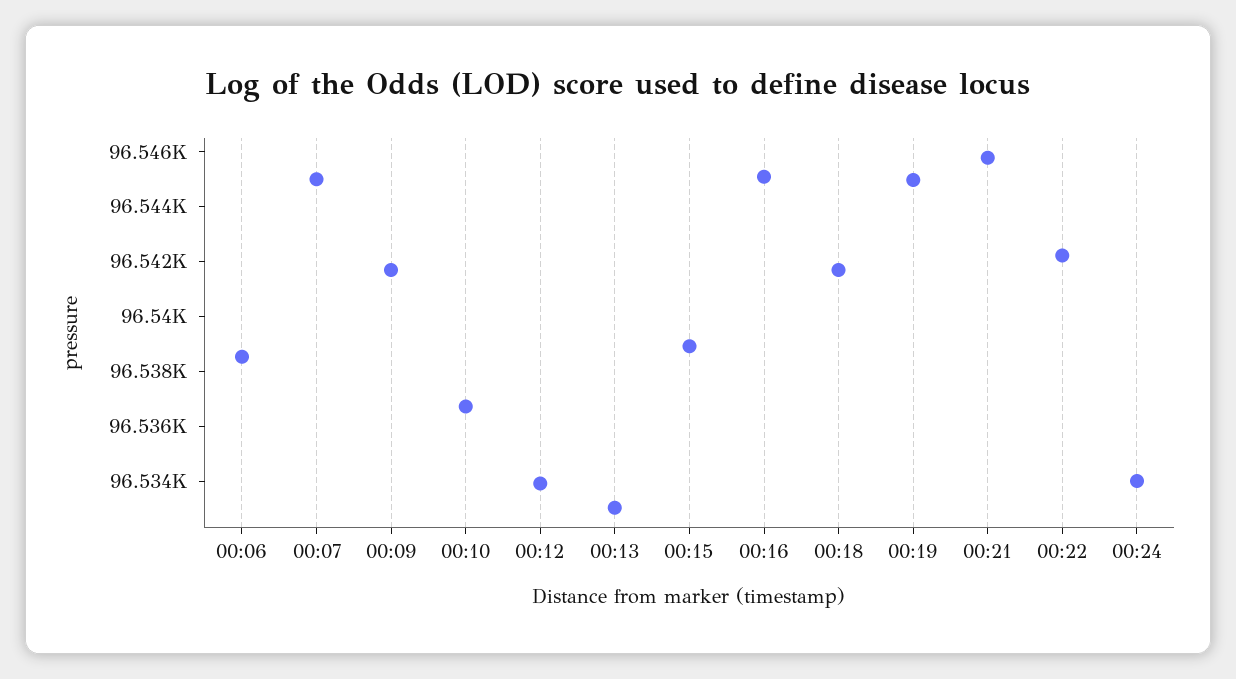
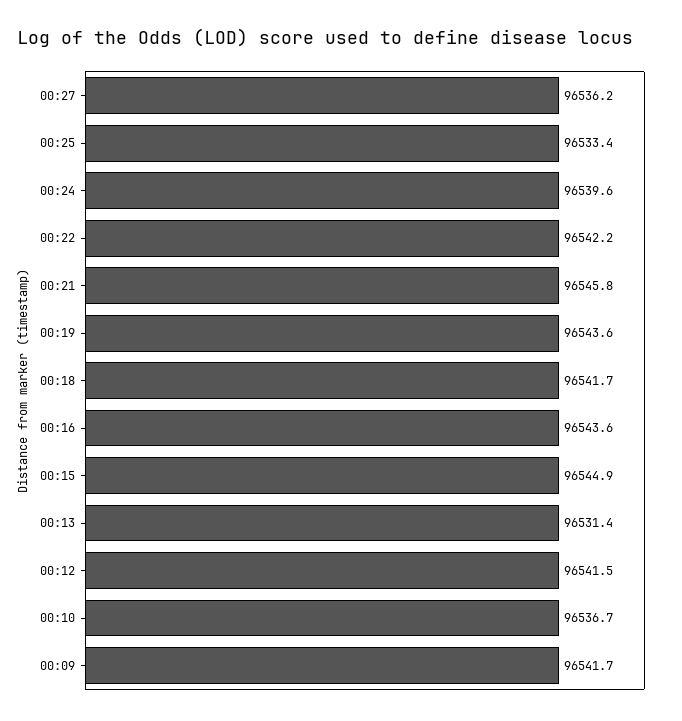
00:06: 96538.5 -> none
00:07: 96545 -> none
00:12: 96534 -> 96541.5
00:13: 96533 -> 96531.4
00:15: 96539 -> 96544.9
00:16: 96545 -> 96543.6
00:19: 96545 -> 96543.6
00:24: 96534 -> 96539.6
00:27: none -> 96536.2
00:25: none -> 96533.4

